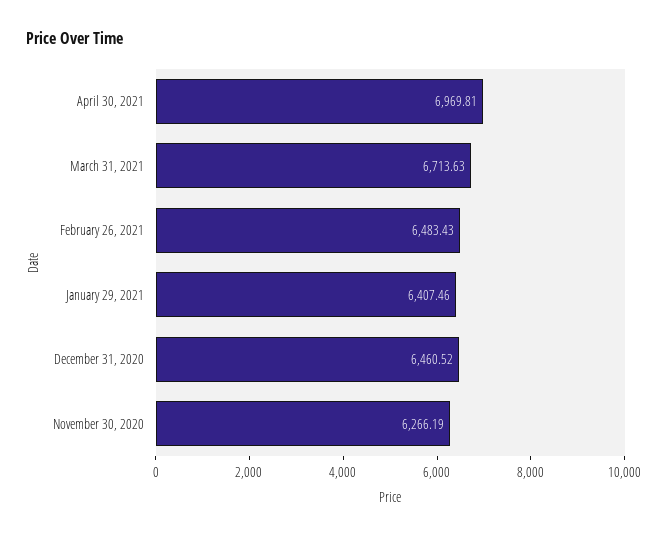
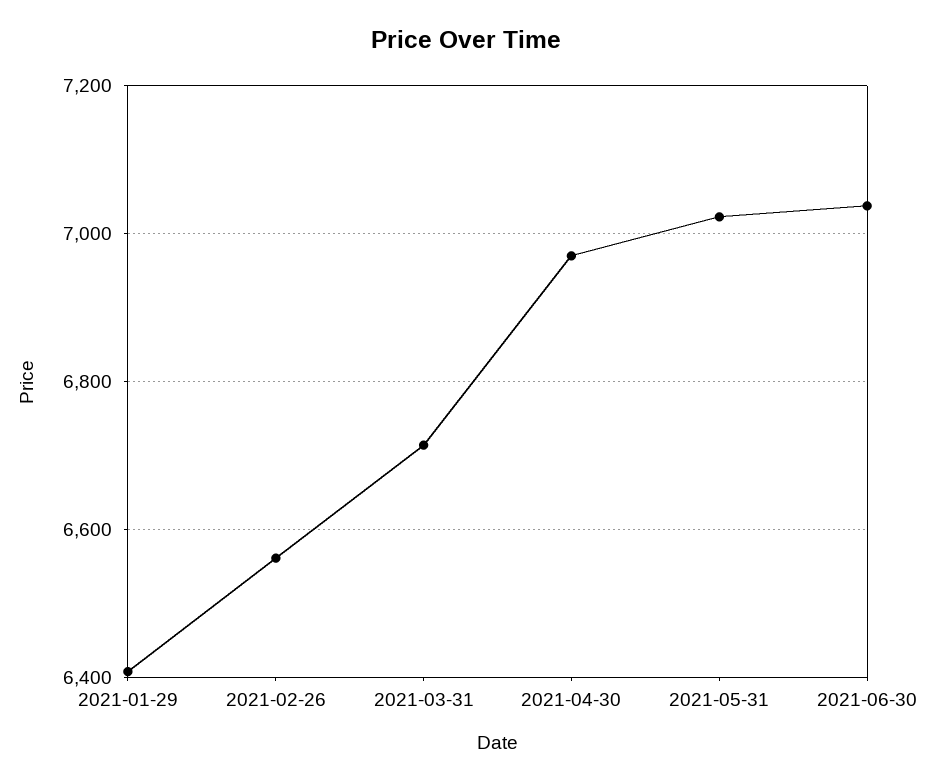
February 26, 2021: 6483.43 -> 6560
December 31, 2020: 6460.52 -> none
November 30, 2020: 6266.19 -> none
2021-05-31: none -> 7020
2021-06-30: none -> 7040

